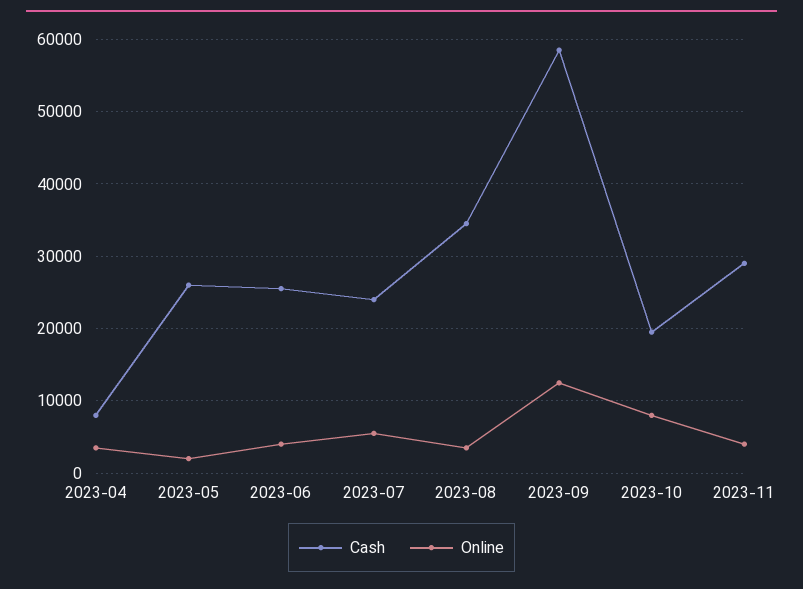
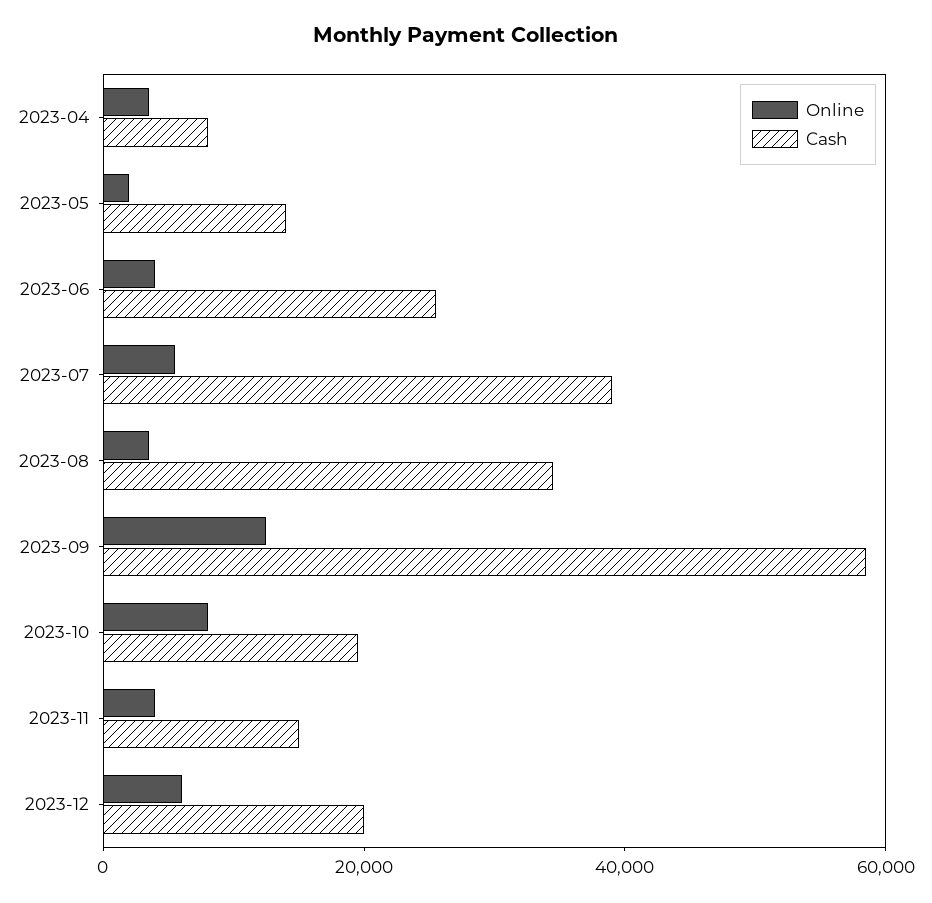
Cash, 2023-05: 26000 -> 15000
Cash, 2023-07: 24000 -> 40000
Cash, 2023-11: 29000 -> 15000
Online, 2023-12: none -> 5000
Cash, 2023-12: none -> 20000

